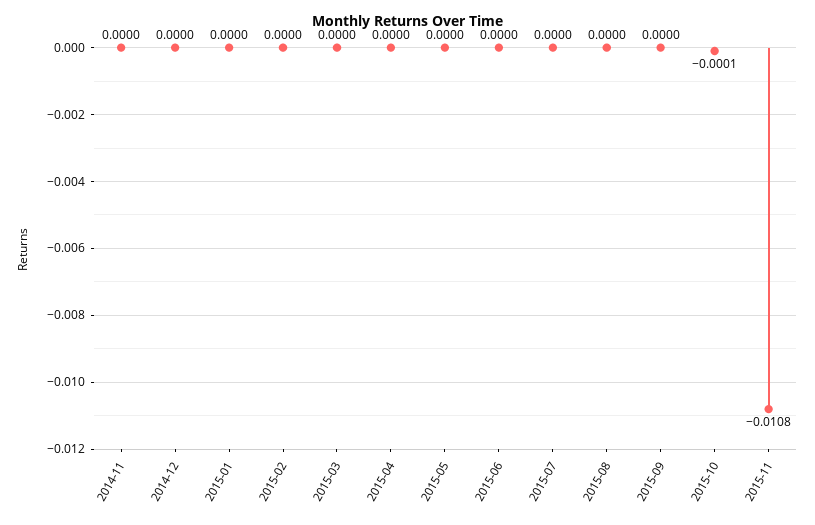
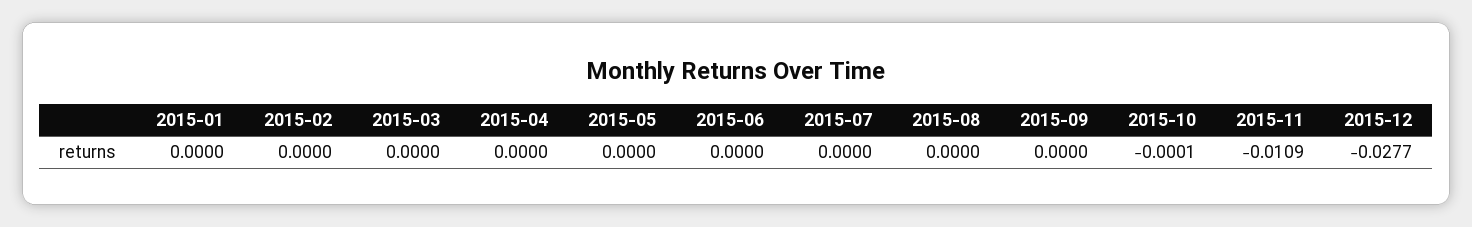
2014-11: 0 -> none
2014-12: 0 -> none
2015-11: -0.0108 -> -0.0109
2015-12: none -> -0.0277

